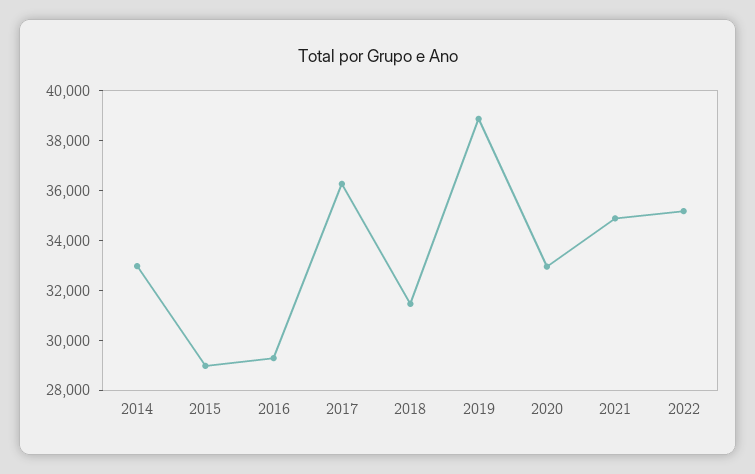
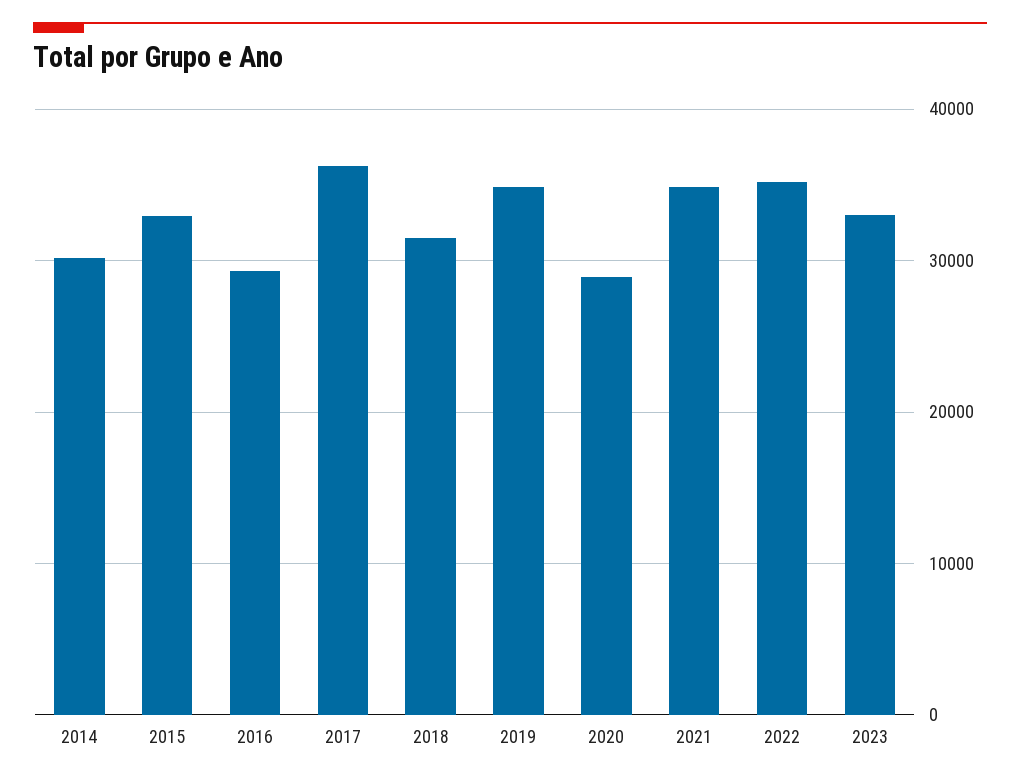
2014: 33000 -> 30000
2015: 29000 -> 33000
2019: 39000 -> 35000
2020: 33000 -> 29000
2023: none -> 33000

